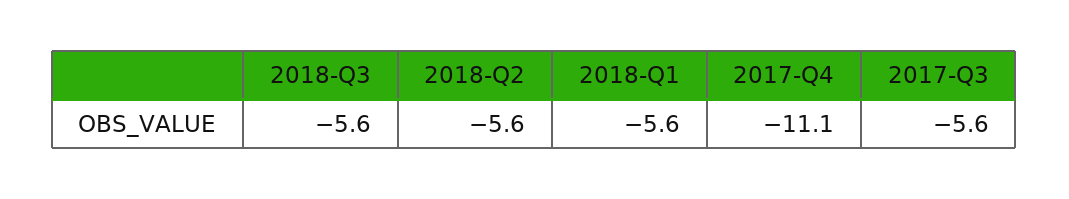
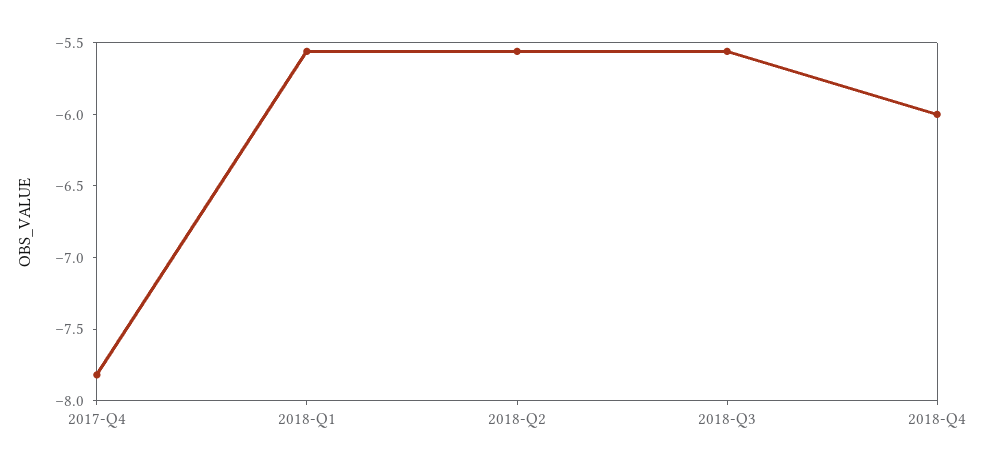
2017-Q4: -11.1 -> -7.8
2017-Q3: -5.6 -> none
2018-Q4: none -> -6

